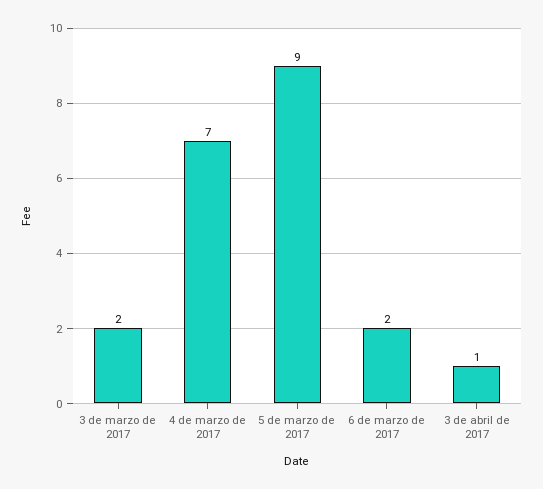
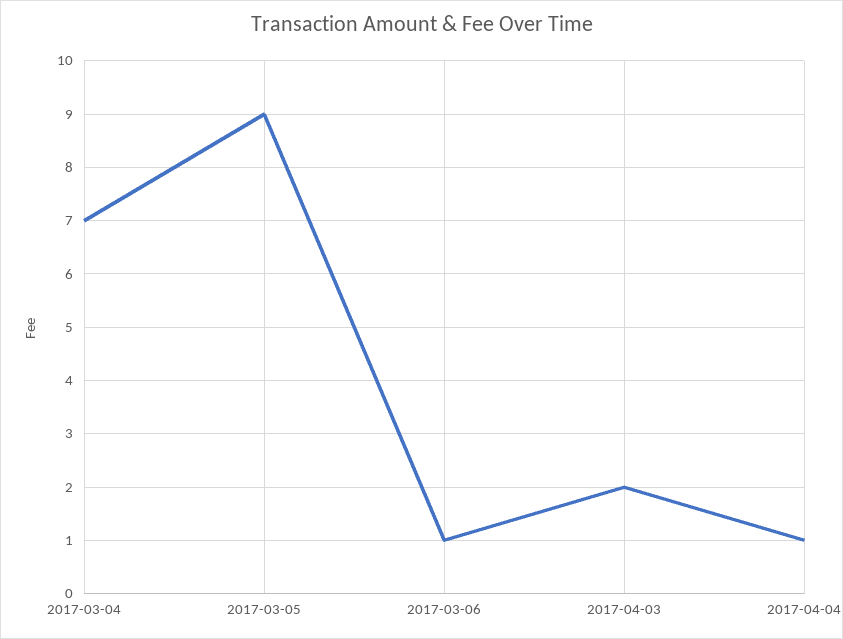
3 de marzo de 2017: 2 -> none
6 de marzo de 2017: 2 -> 1
3 de abril de 2017: 1 -> 2
2017-04-04: none -> 1

